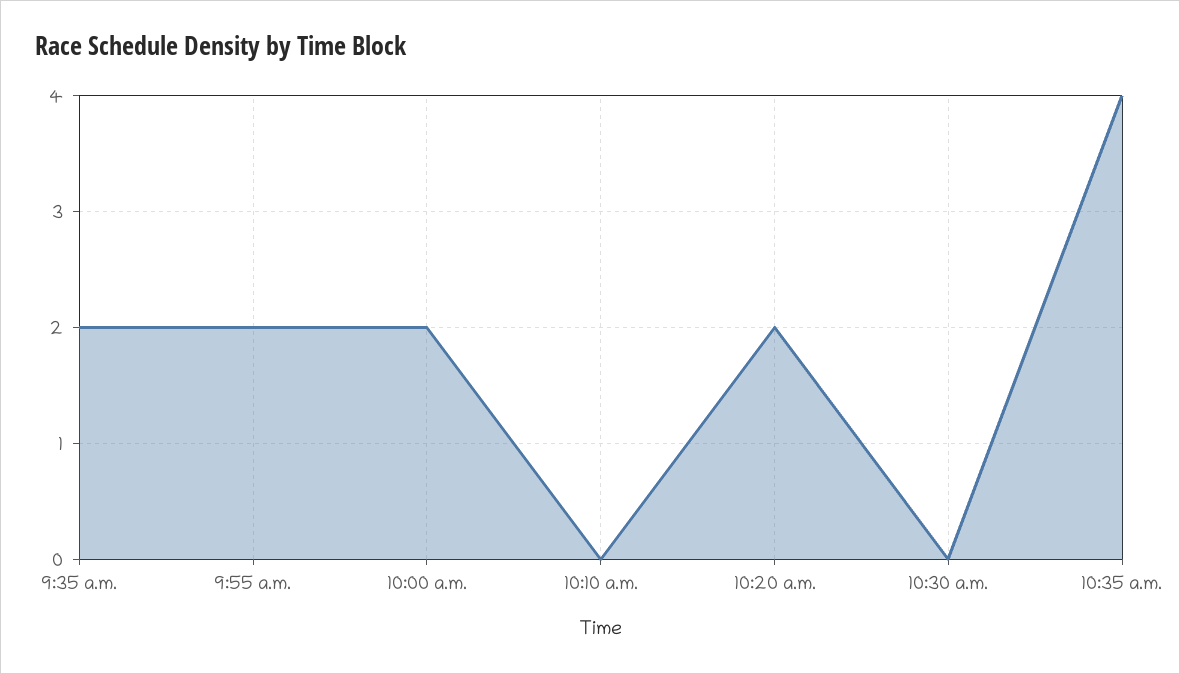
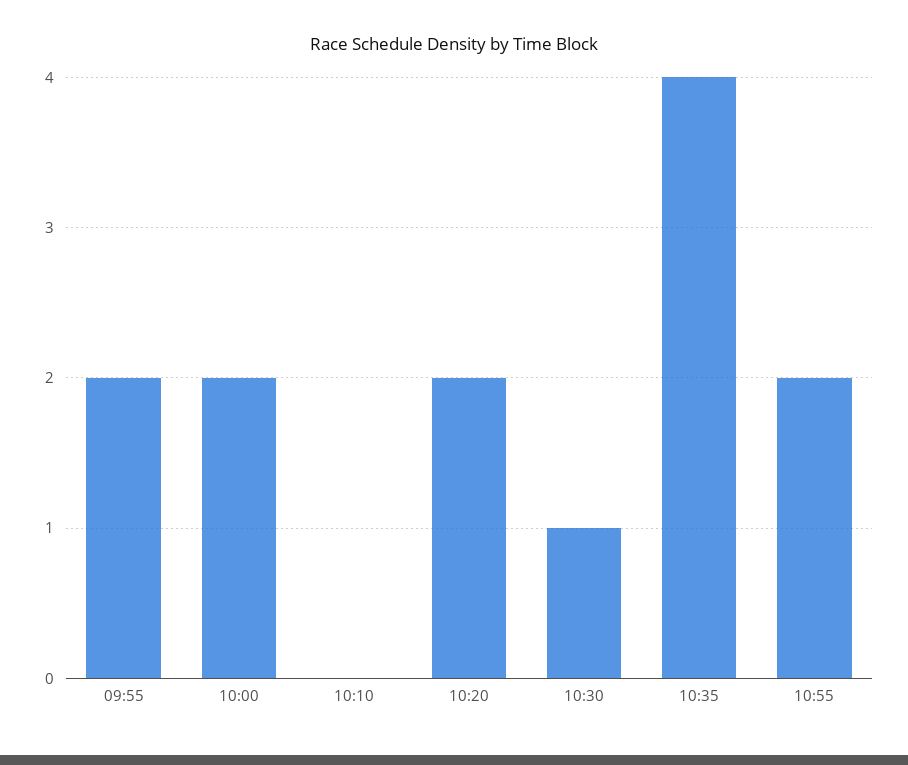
9:35 a.m.: 2 -> none
10:30 a.m.: 0 -> 1
10:55: none -> 2

